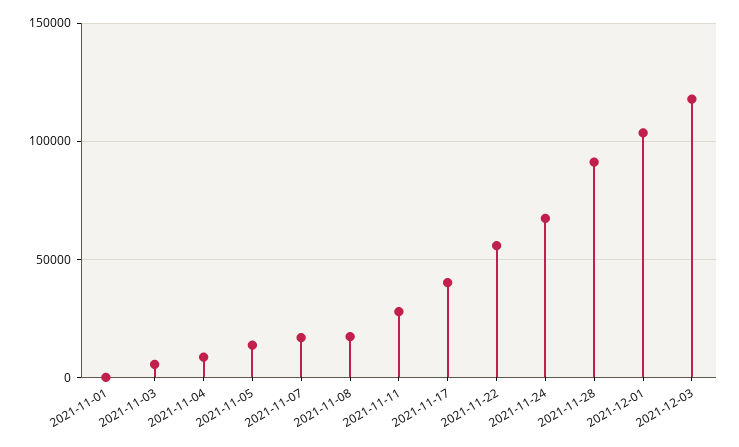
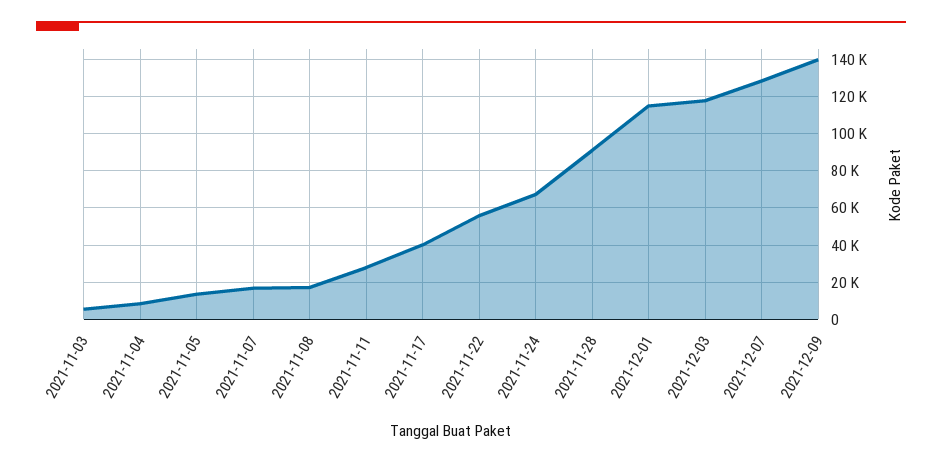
2021-11-01: 0 -> none
2021-12-01: 105000 -> 115000
2021-12-07: none -> 130000
2021-12-09: none -> 140000

